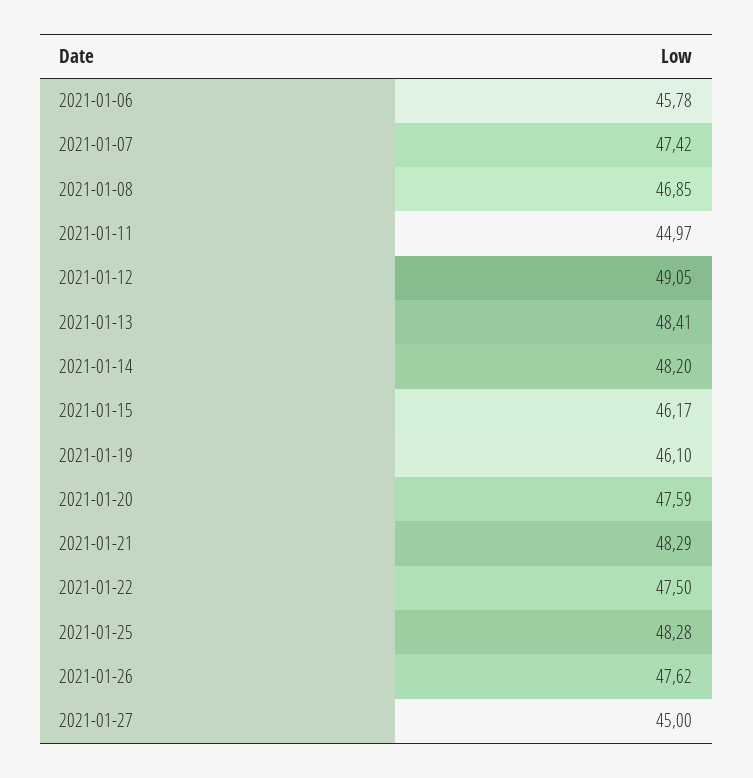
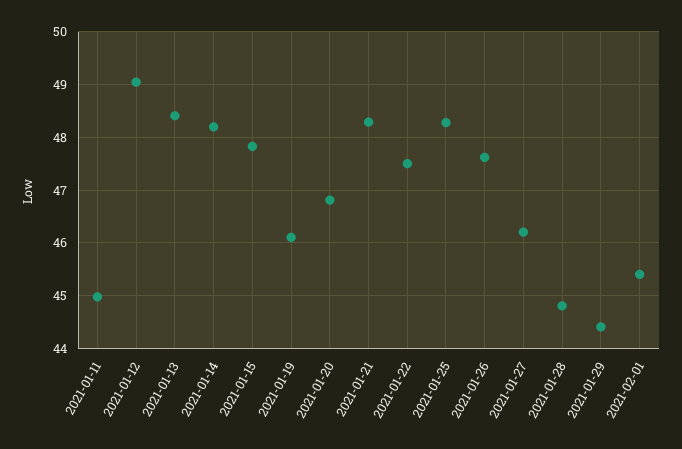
2021-01-06: 45.78 -> none
2021-01-07: 47.42 -> none
2021-01-08: 46.85 -> none
2021-01-15: 46.17 -> 47.8
2021-01-20: 47.59 -> 46.8
2021-01-27: 45 -> 46.2
2021-01-28: none -> 44.8
2021-01-29: none -> 44.4
2021-02-01: none -> 45.4

